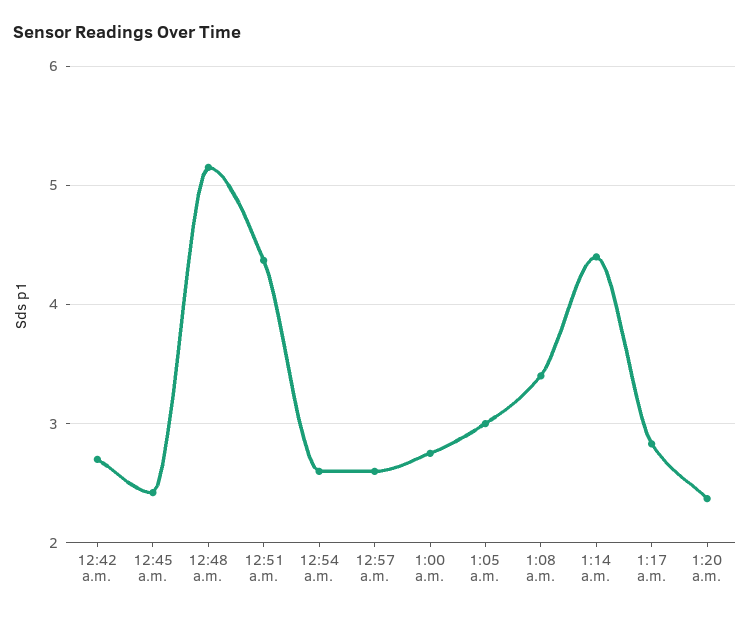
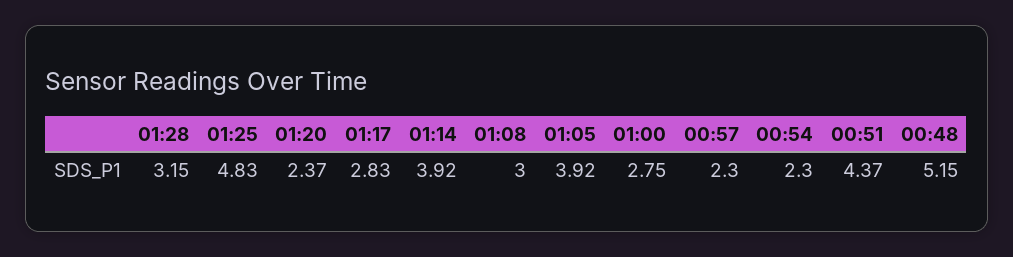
12:42 a.m.: 2.7 -> none
12:45 a.m.: 2.4 -> none
12:54 a.m.: 2.6 -> 2.3
12:57 a.m.: 2.6 -> 2.3
1:05 a.m.: 3 -> 3.92
1:08 a.m.: 3.4 -> 3
1:14 a.m.: 4.4 -> 3.92
01:28: none -> 3.15
01:25: none -> 4.83

